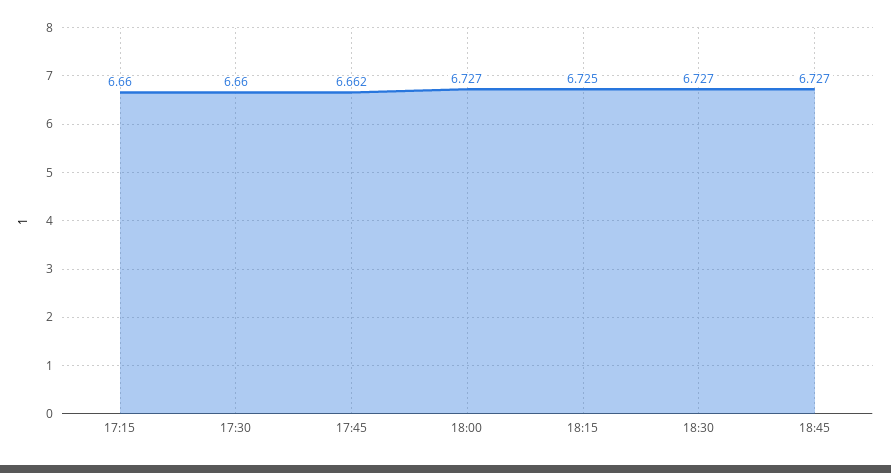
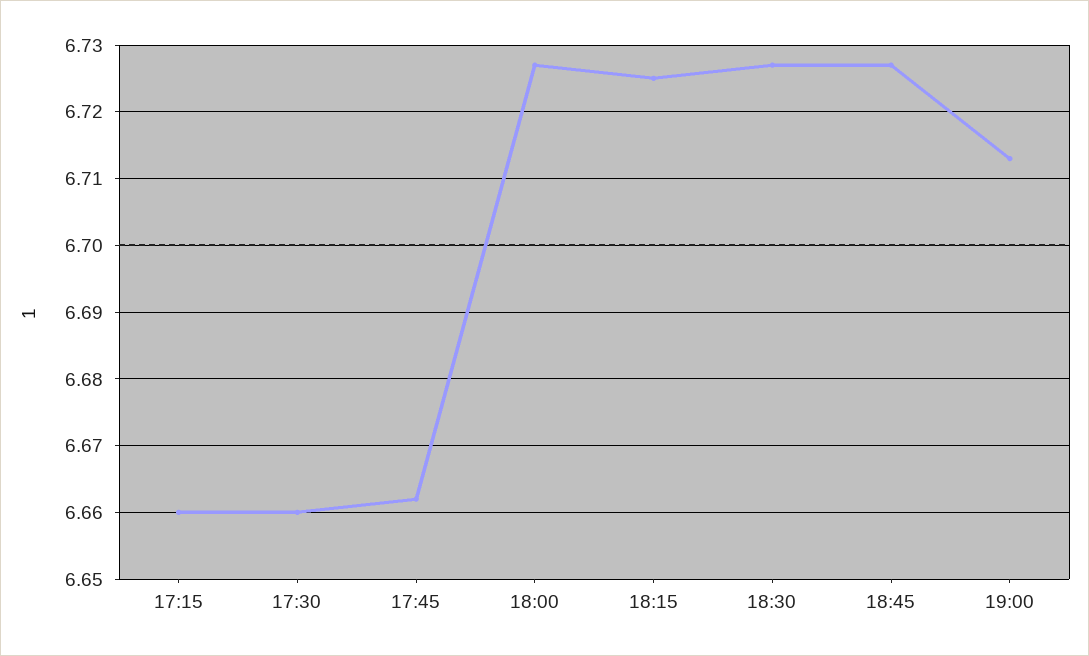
19:00: none -> 6.713

